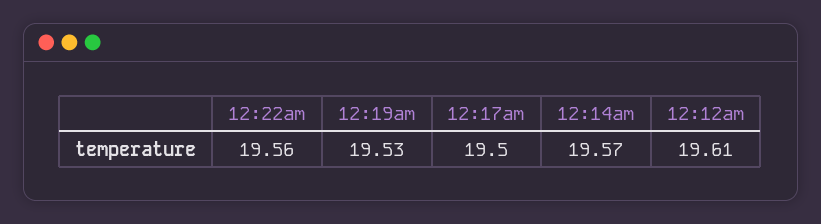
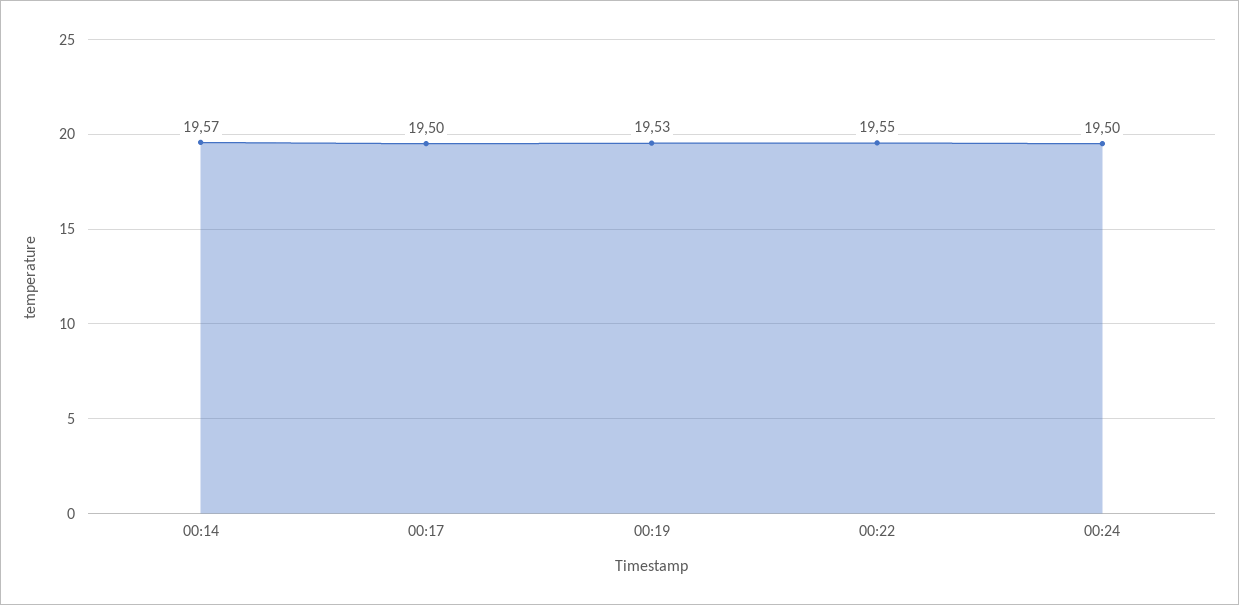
12:22am: 19.56 -> 19.55
12:12am: 19.61 -> none
00:24: none -> 19.5

